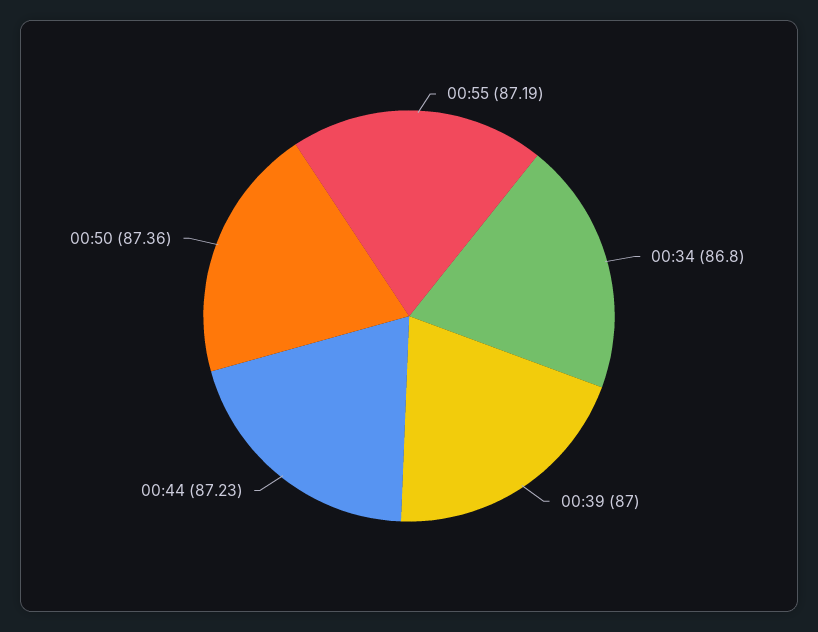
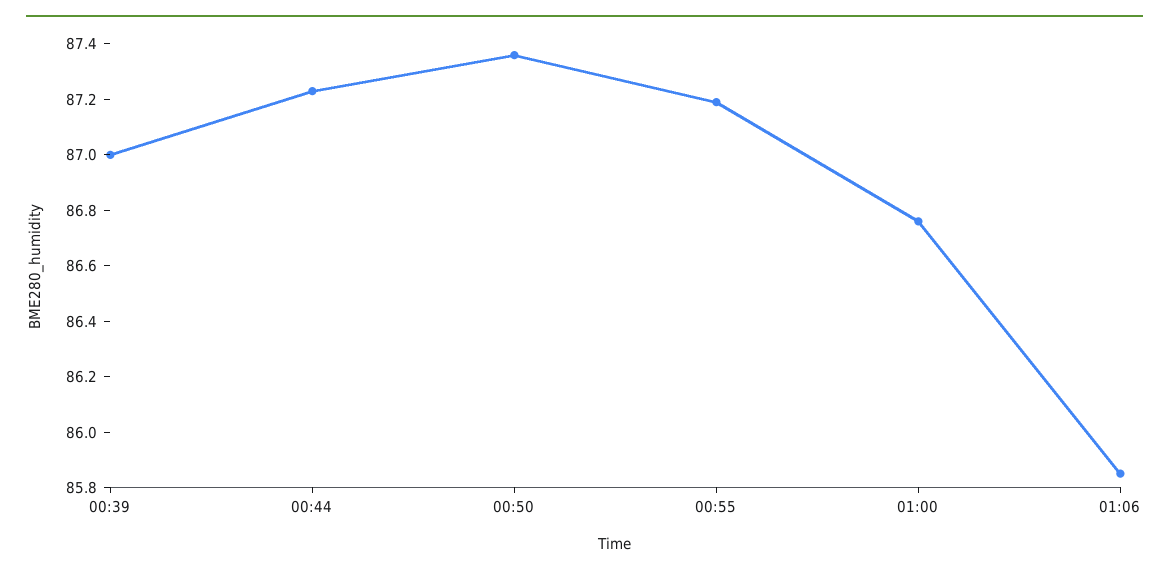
00:34: 86.8 -> none
01:00: none -> 86.75
01:06: none -> 85.85

